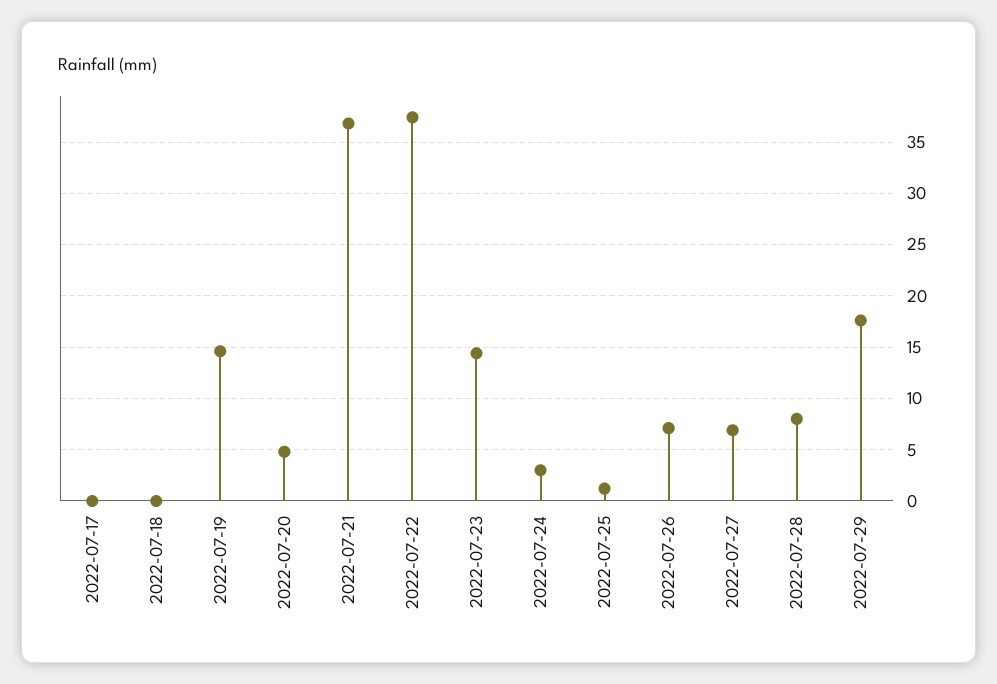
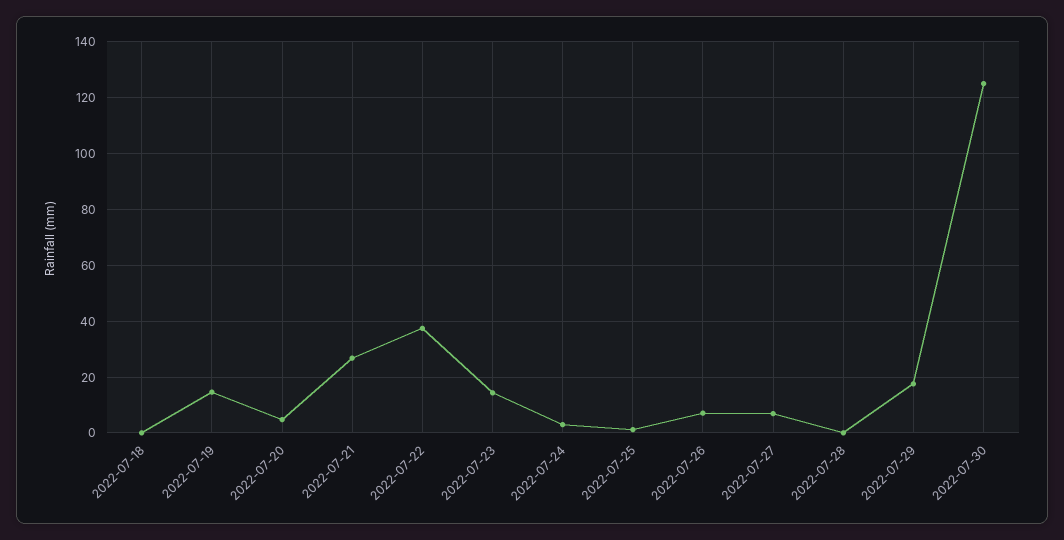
2022-07-17: 0 -> none
2022-07-21: 37 -> 27.5
2022-07-28: 8 -> 0
2022-07-30: none -> 125

